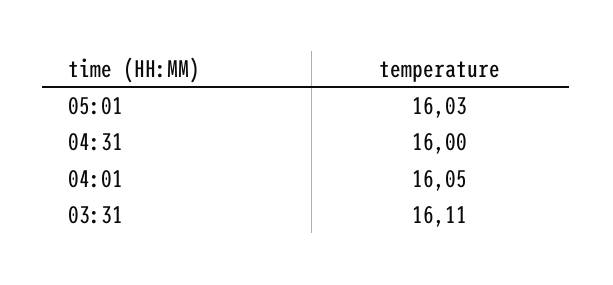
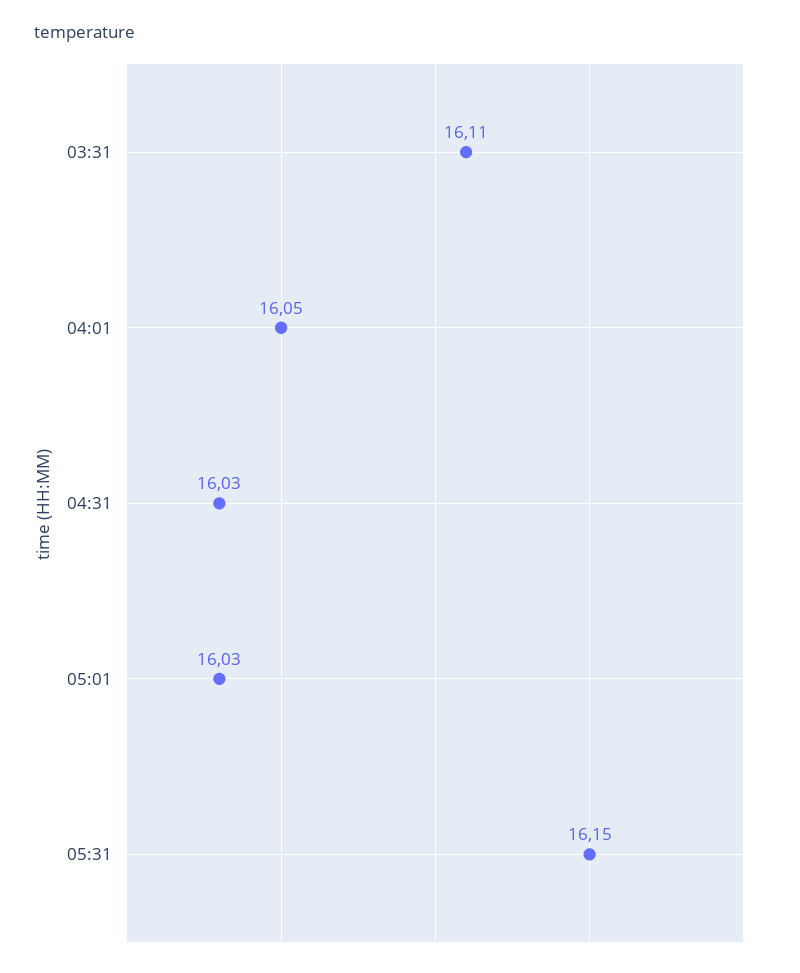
04:31: 16 -> 16.03
05:31: none -> 16.15

